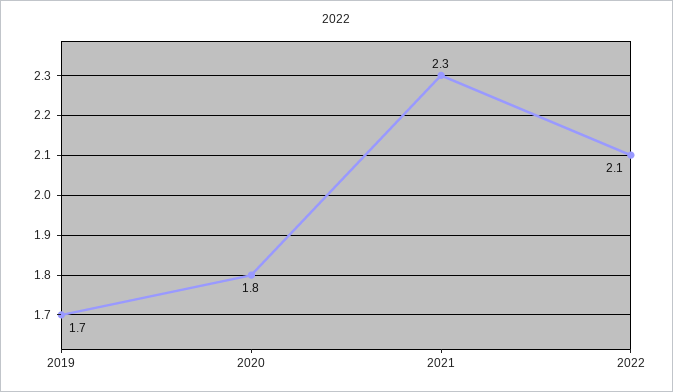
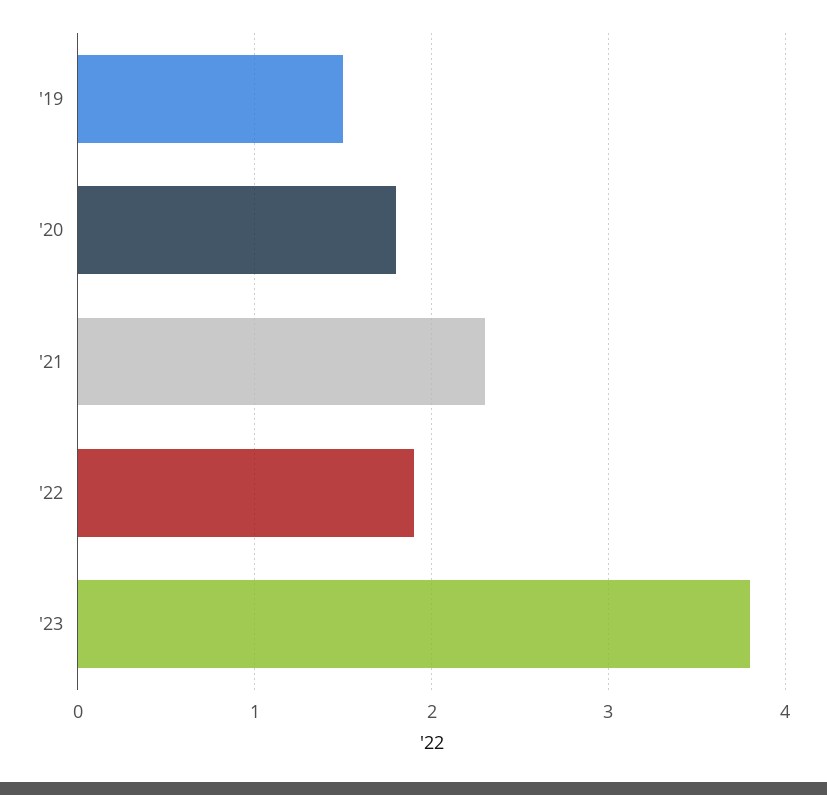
2019: 1.7 -> 1.5
2022: 2.1 -> 1.9
'23: none -> 3.8

